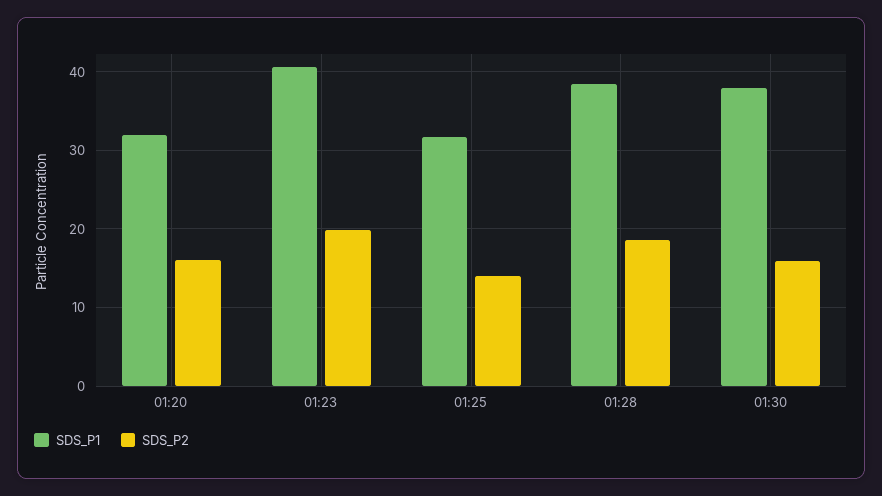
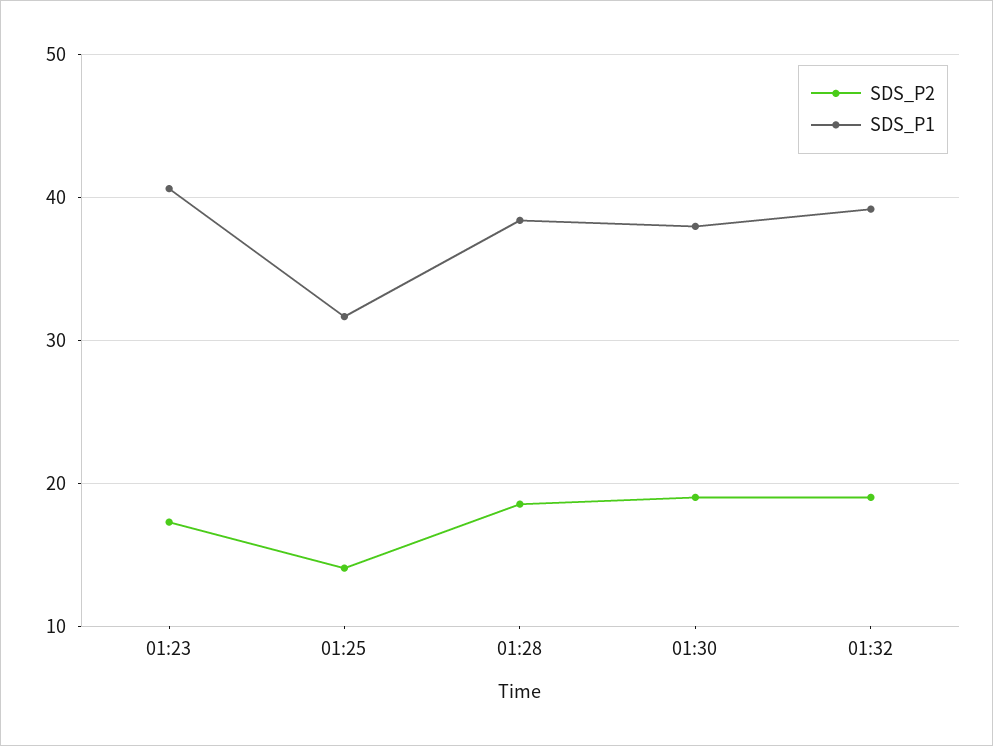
SDS_P1, 01:20: 32 -> none
SDS_P2, 01:20: 16 -> none
SDS_P2, 01:23: 20 -> 17
SDS_P2, 01:30: 16 -> 19
SDS_P2, 01:32: none -> 19
SDS_P1, 01:32: none -> 39

